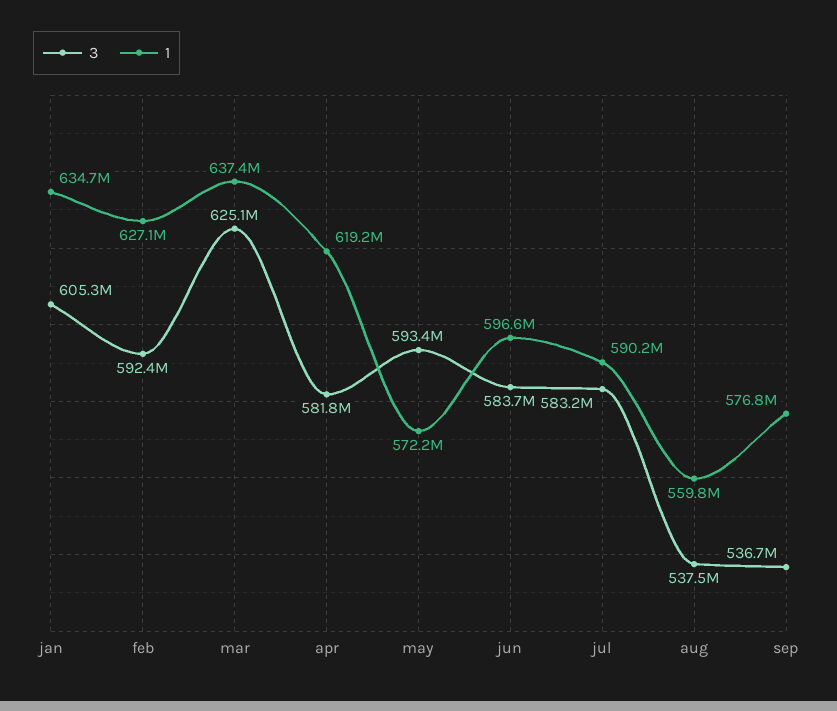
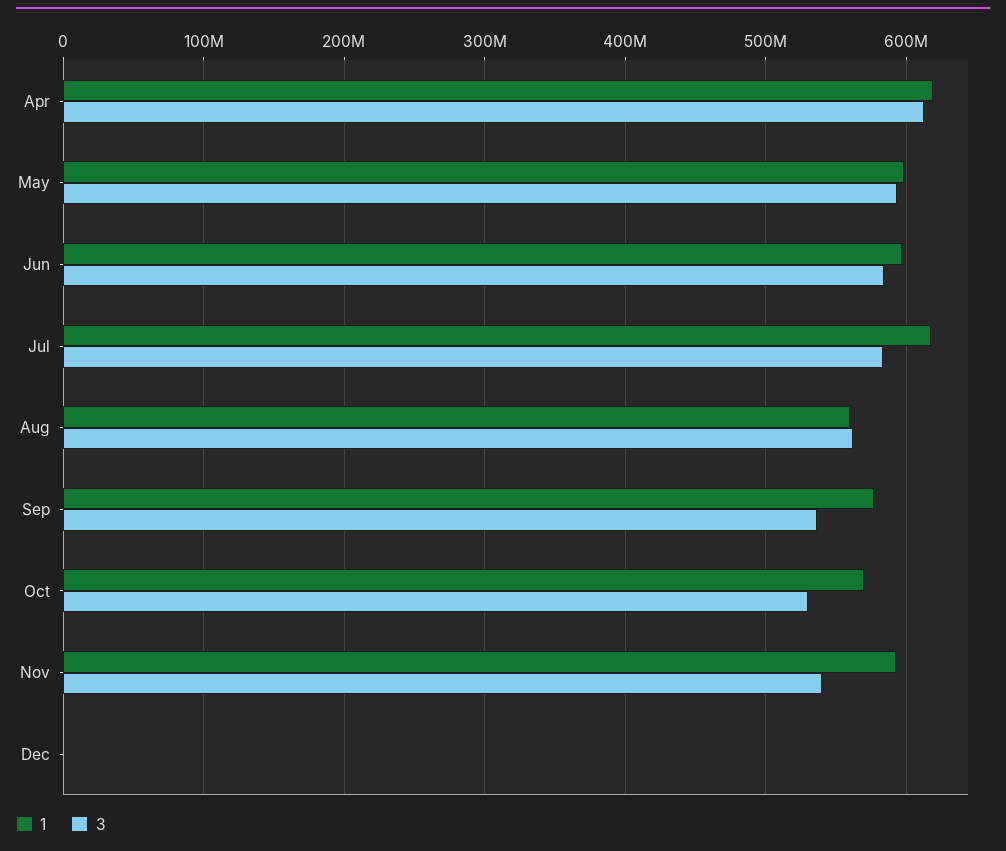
3, jan: 605300000 -> none
1, jan: 634700000 -> none
3, feb: 592400000 -> none
1, feb: 627100000 -> none
3, mar: 625100000 -> none
1, mar: 637400000 -> none
3, apr: 581800000 -> 610000000
1, may: 572200000 -> 600000000
1, jul: 590200000 -> 620000000
3, aug: 537500000 -> 560000000
1, Oct: none -> 570000000
3, Oct: none -> 530000000
1, Nov: none -> 590000000
3, Nov: none -> 540000000
1, Dec: none -> 0
3, Dec: none -> 0

